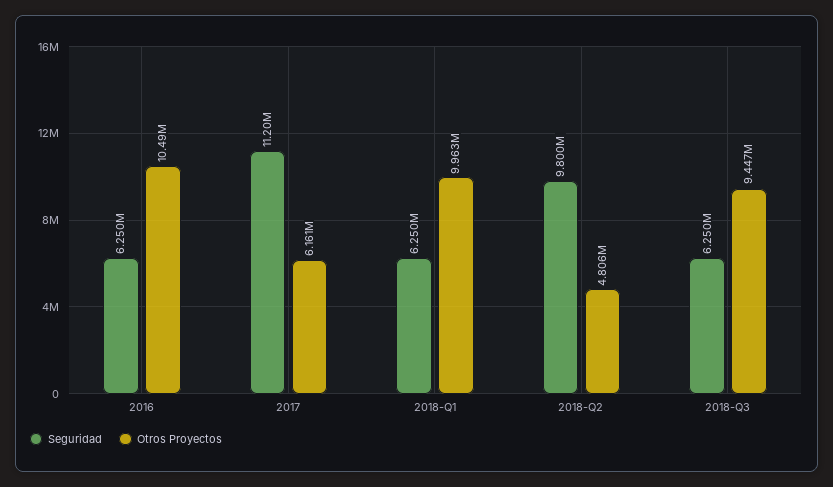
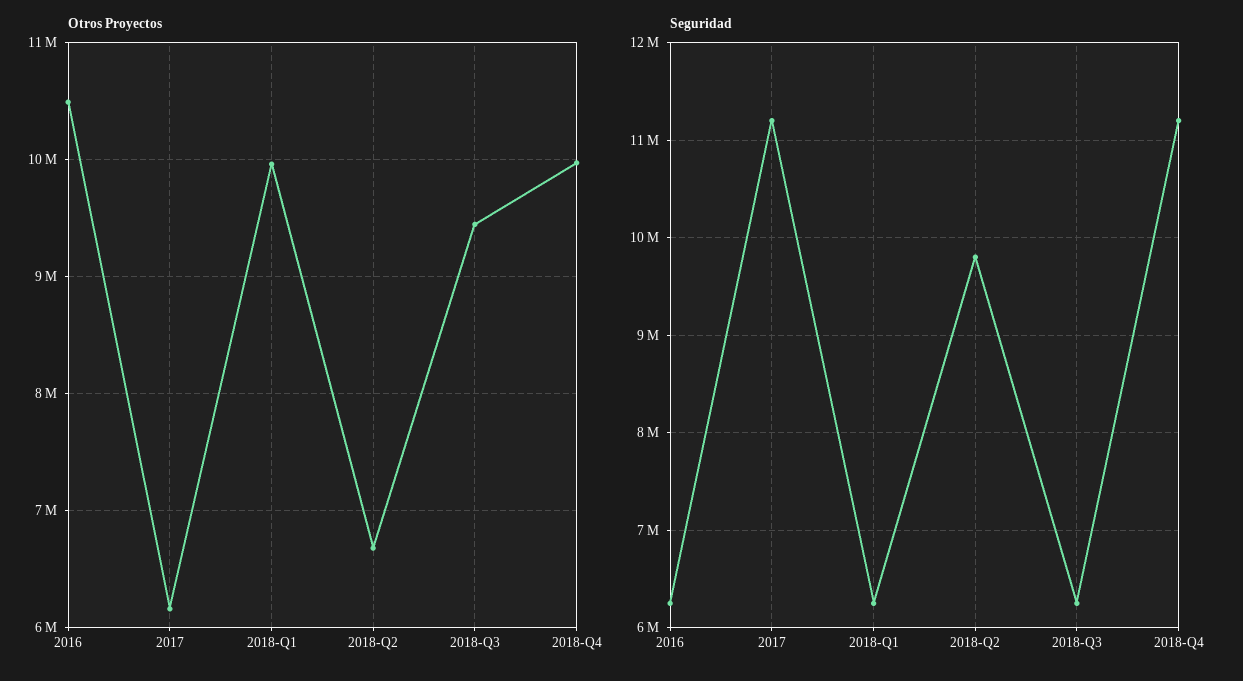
Otros Proyectos, 2018-Q2: 4806000 -> 6700000
Otros Proyectos, 2018-Q4: none -> 10000000
Seguridad, 2018-Q4: none -> 11200000

